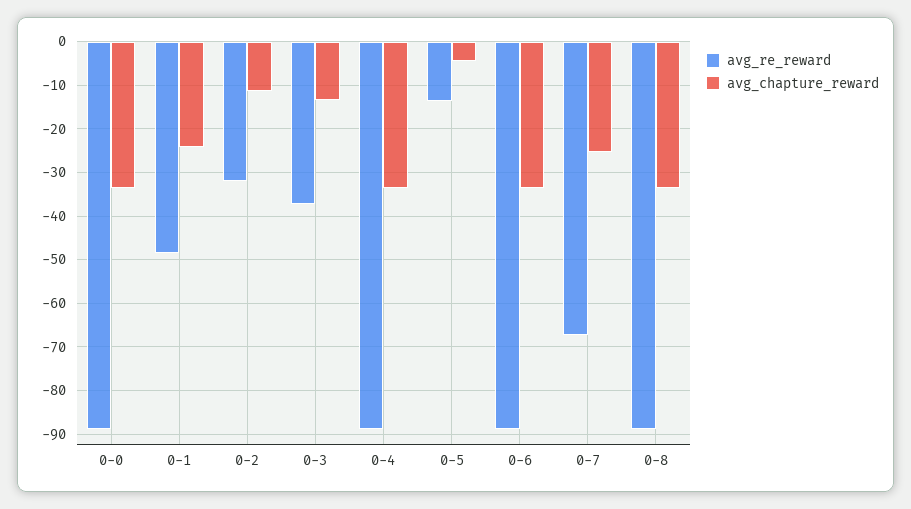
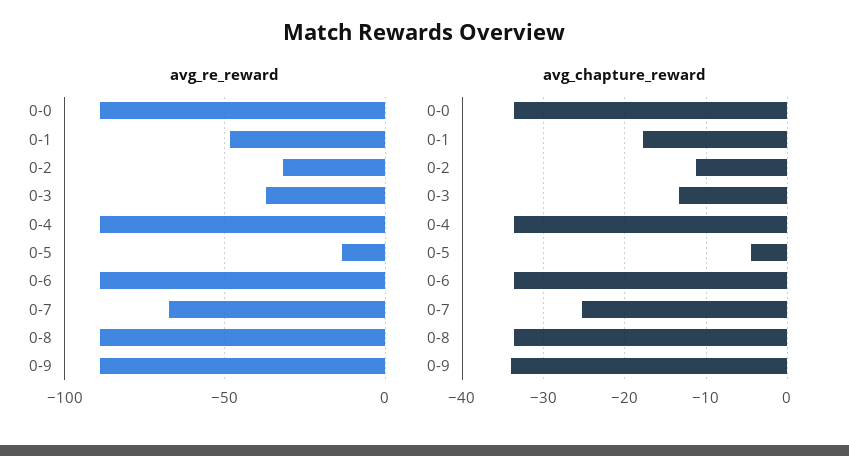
avg_chapture_reward, 0-1: -24 -> -18
avg_re_reward, 0-9: none -> -90
avg_chapture_reward, 0-9: none -> -34

